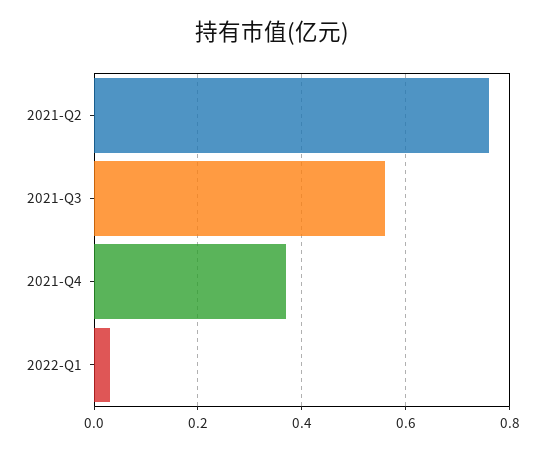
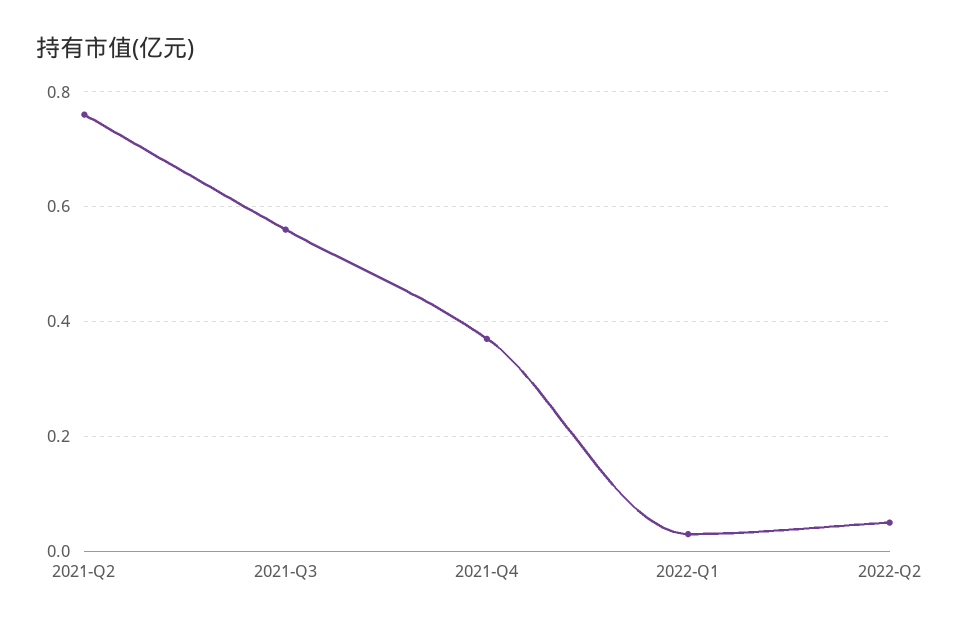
2022-Q2: none -> 0.05

